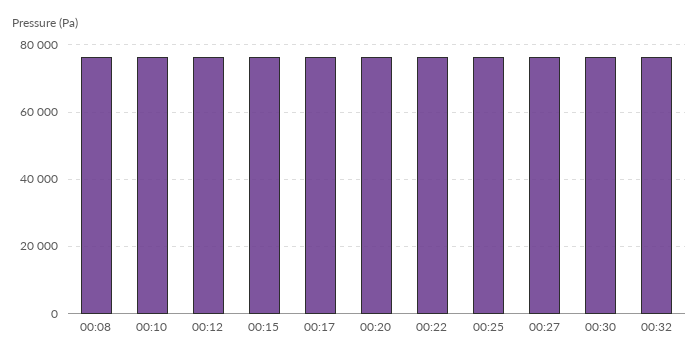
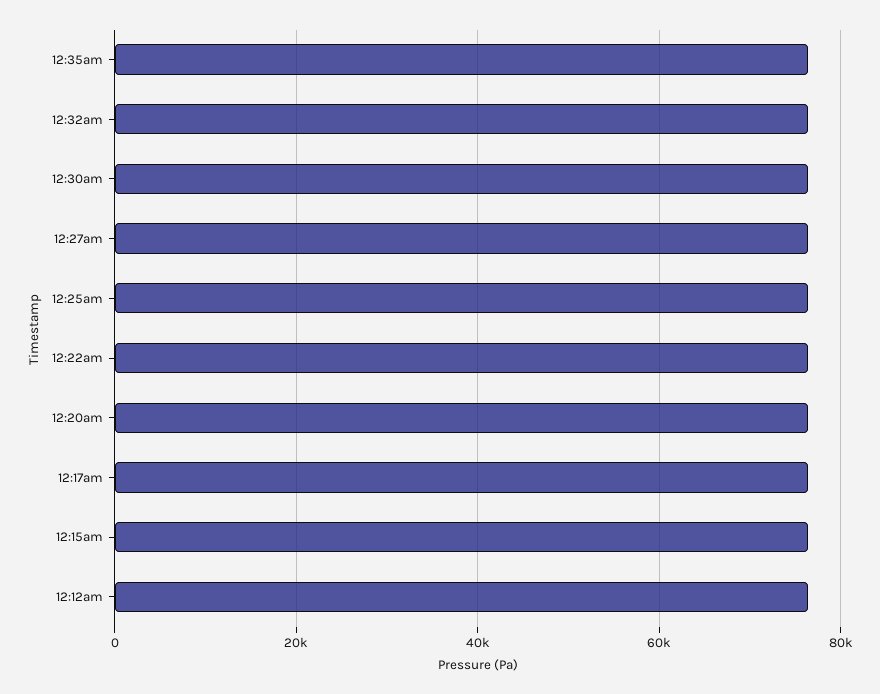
00:08: 76000 -> none
00:10: 76000 -> none
12:35am: none -> 76000

